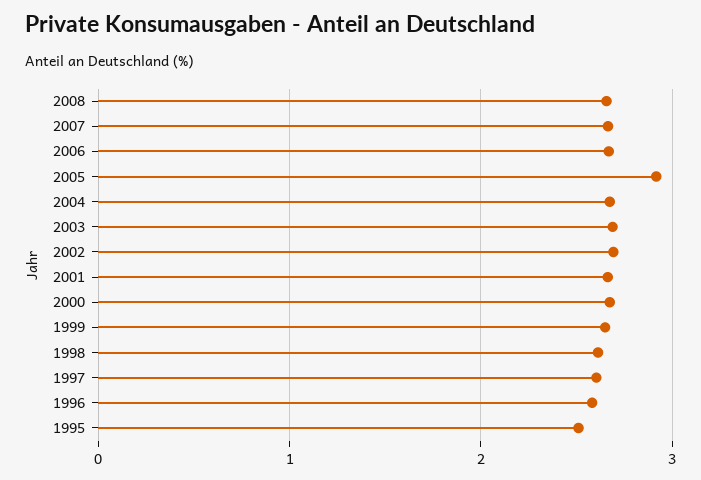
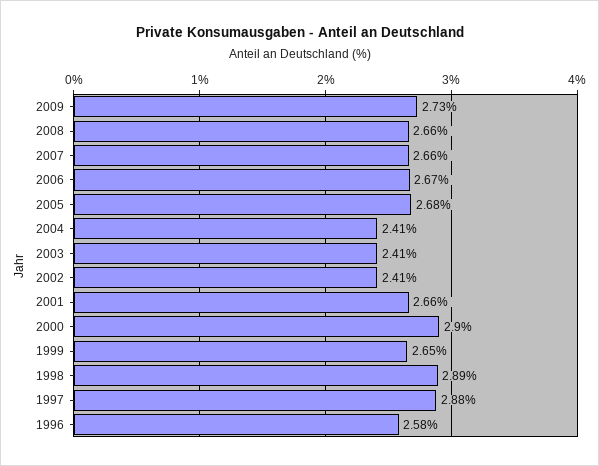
2005: 2.9 -> 2.68
2004: 2.7 -> 2.41
2003: 2.7 -> 2.41
2002: 2.7 -> 2.41
2000: 2.7 -> 2.9
1998: 2.6 -> 2.89
1997: 2.6 -> 2.88
1995: 2.5 -> none
2009: none -> 2.73

